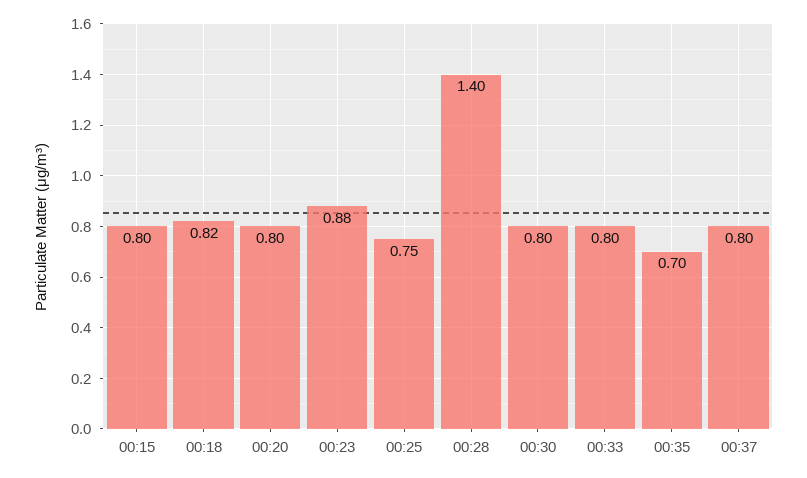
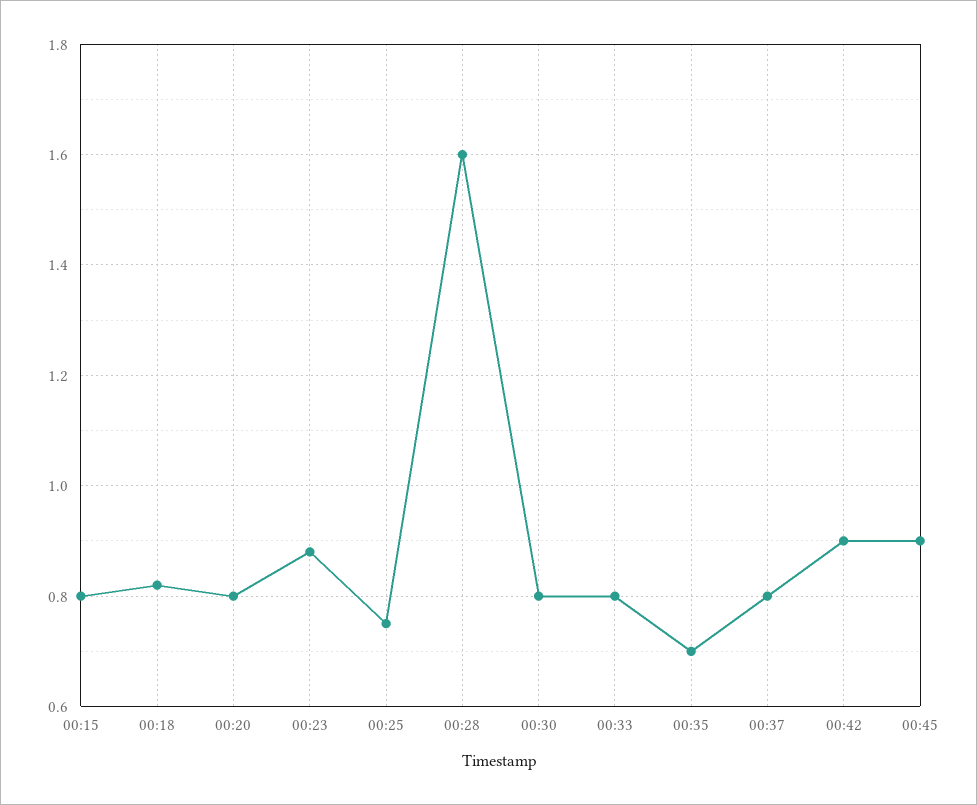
00:28: 1.4 -> 1.6
00:42: none -> 0.9
00:45: none -> 0.9

